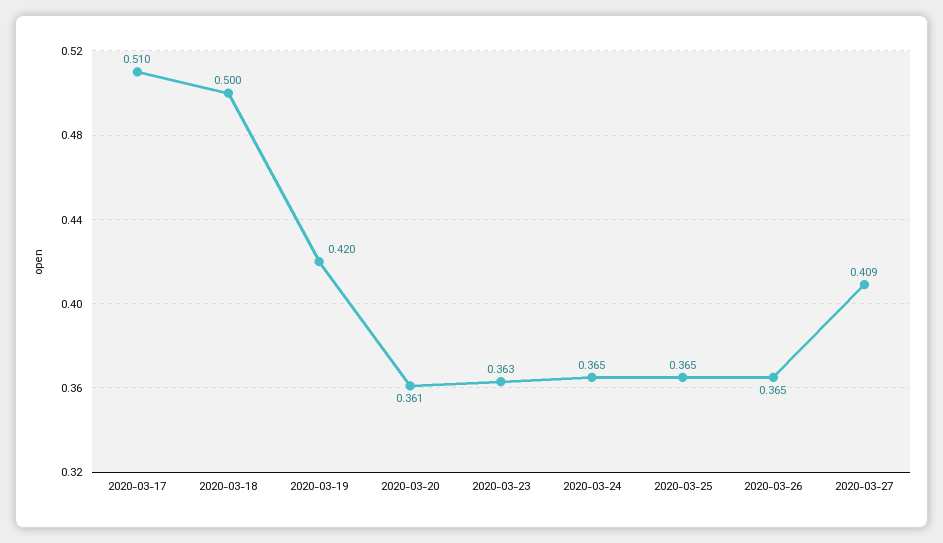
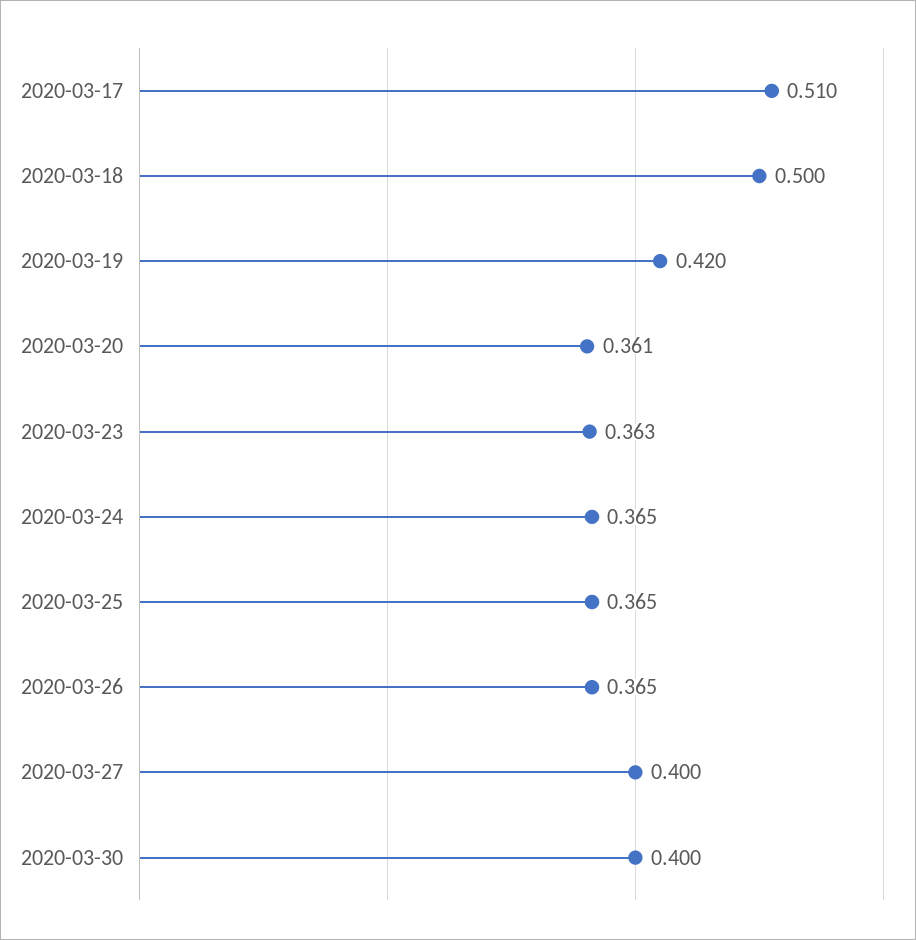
2020-03-27: 0.409 -> 0.4
2020-03-30: none -> 0.4

